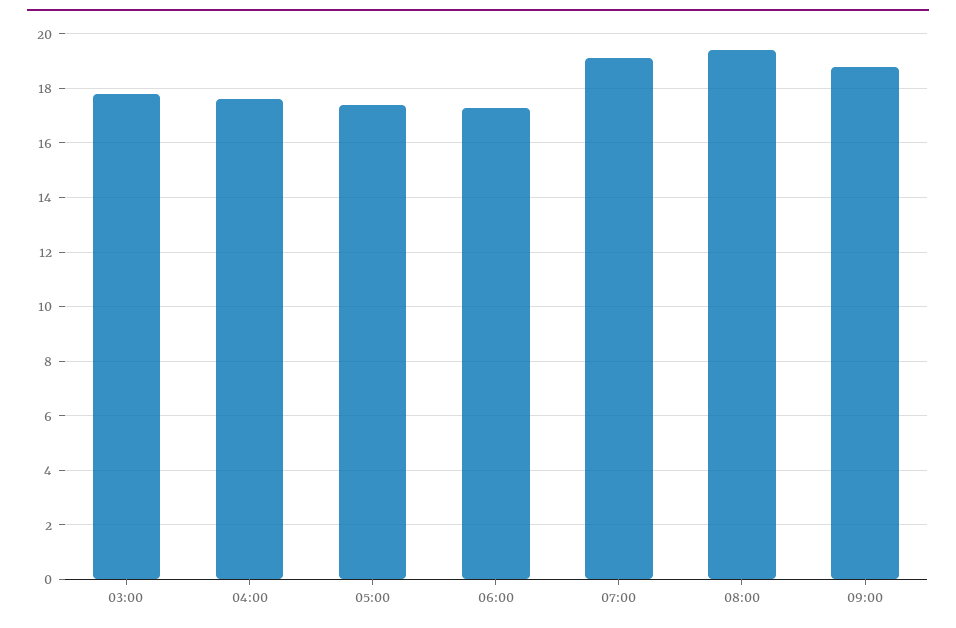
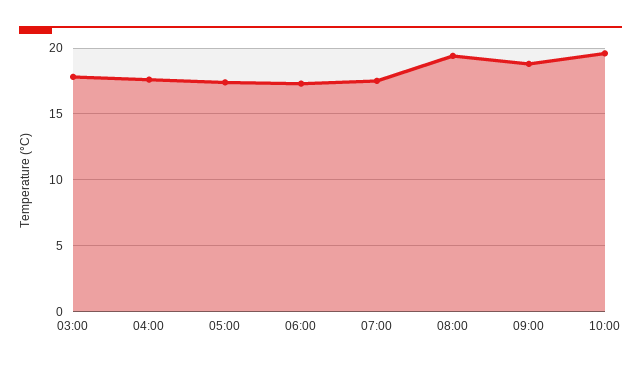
07:00: 19 -> 17.5
10:00: none -> 19.5

